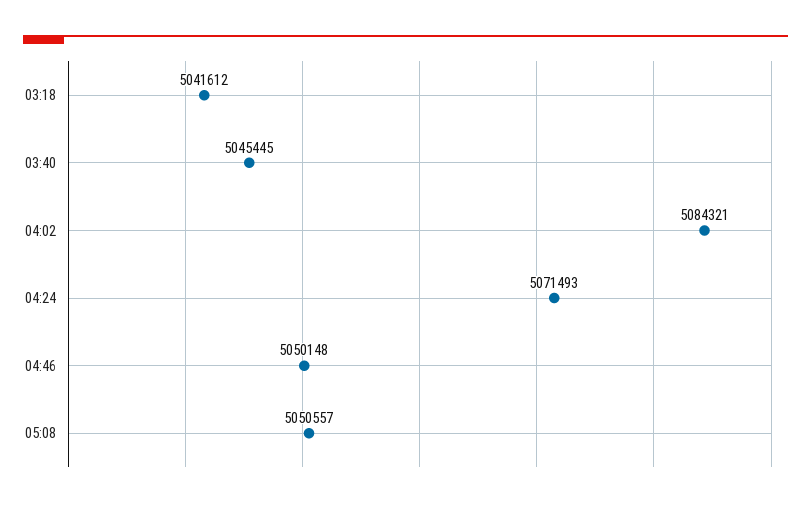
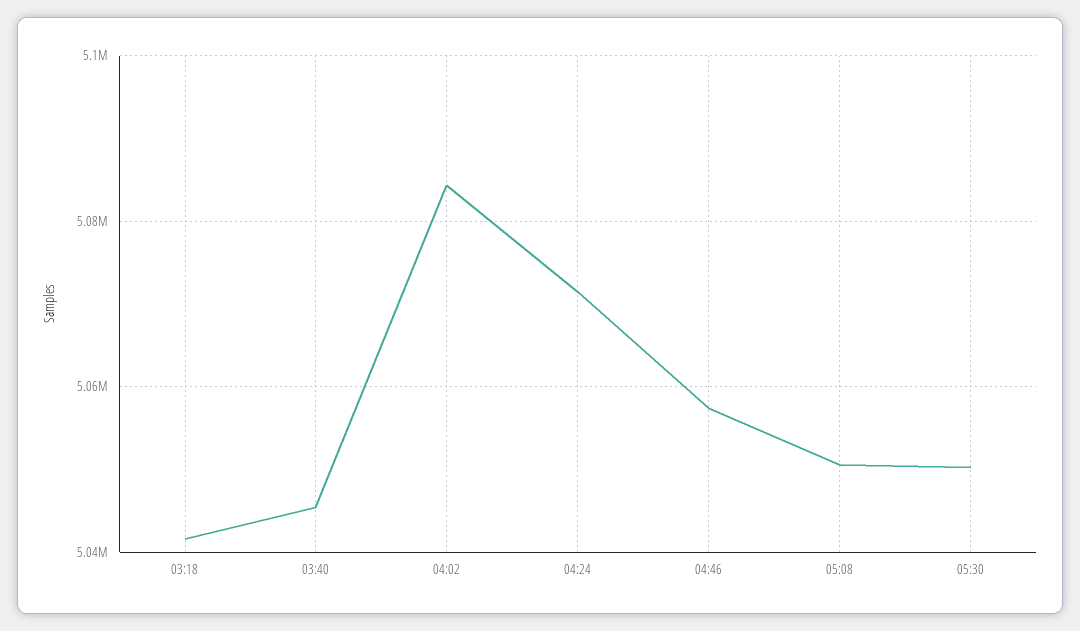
04:46: 5050148 -> 5058000
05:30: none -> 5050000

